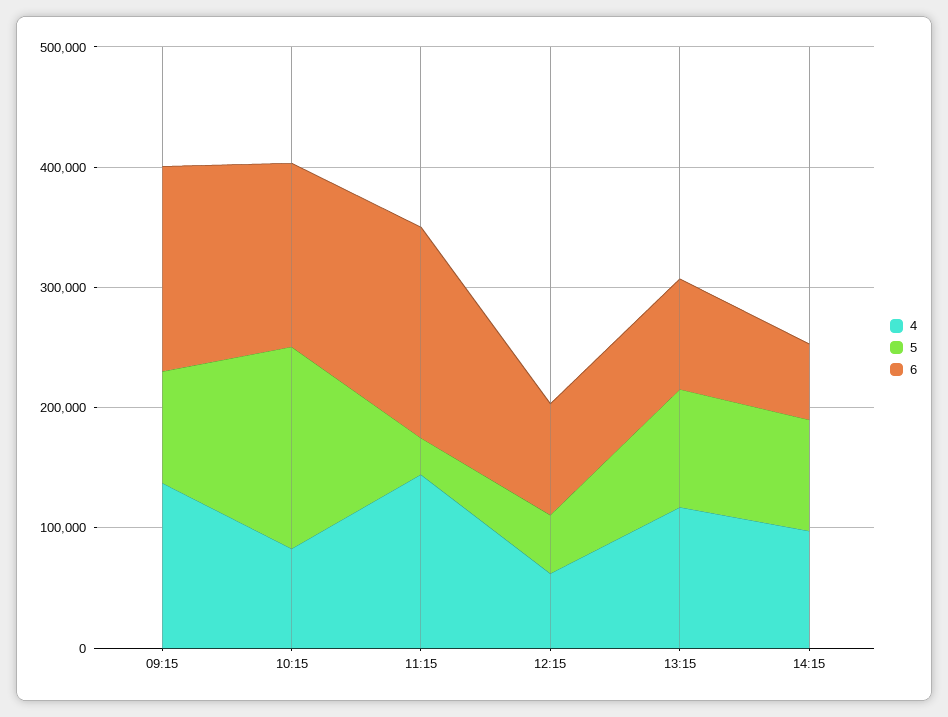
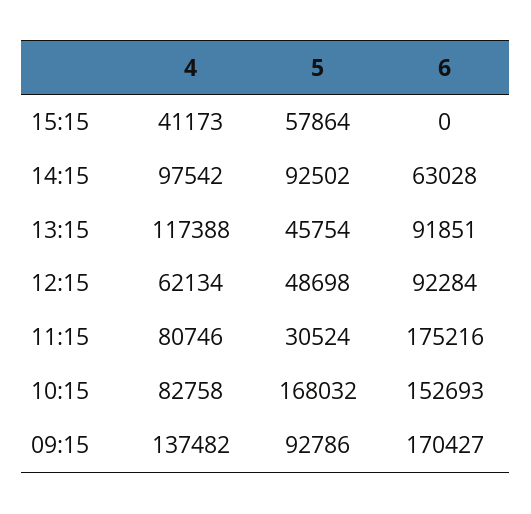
4, 11:15: 140000 -> 80746
5, 13:15: 100000 -> 45754
4, 15:15: none -> 41173
5, 15:15: none -> 57864
6, 15:15: none -> 0

